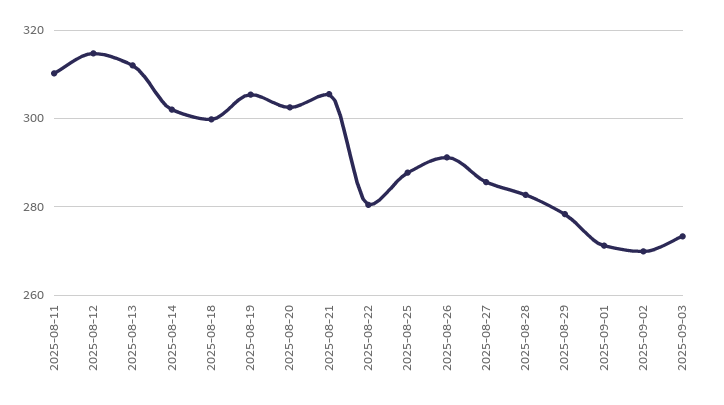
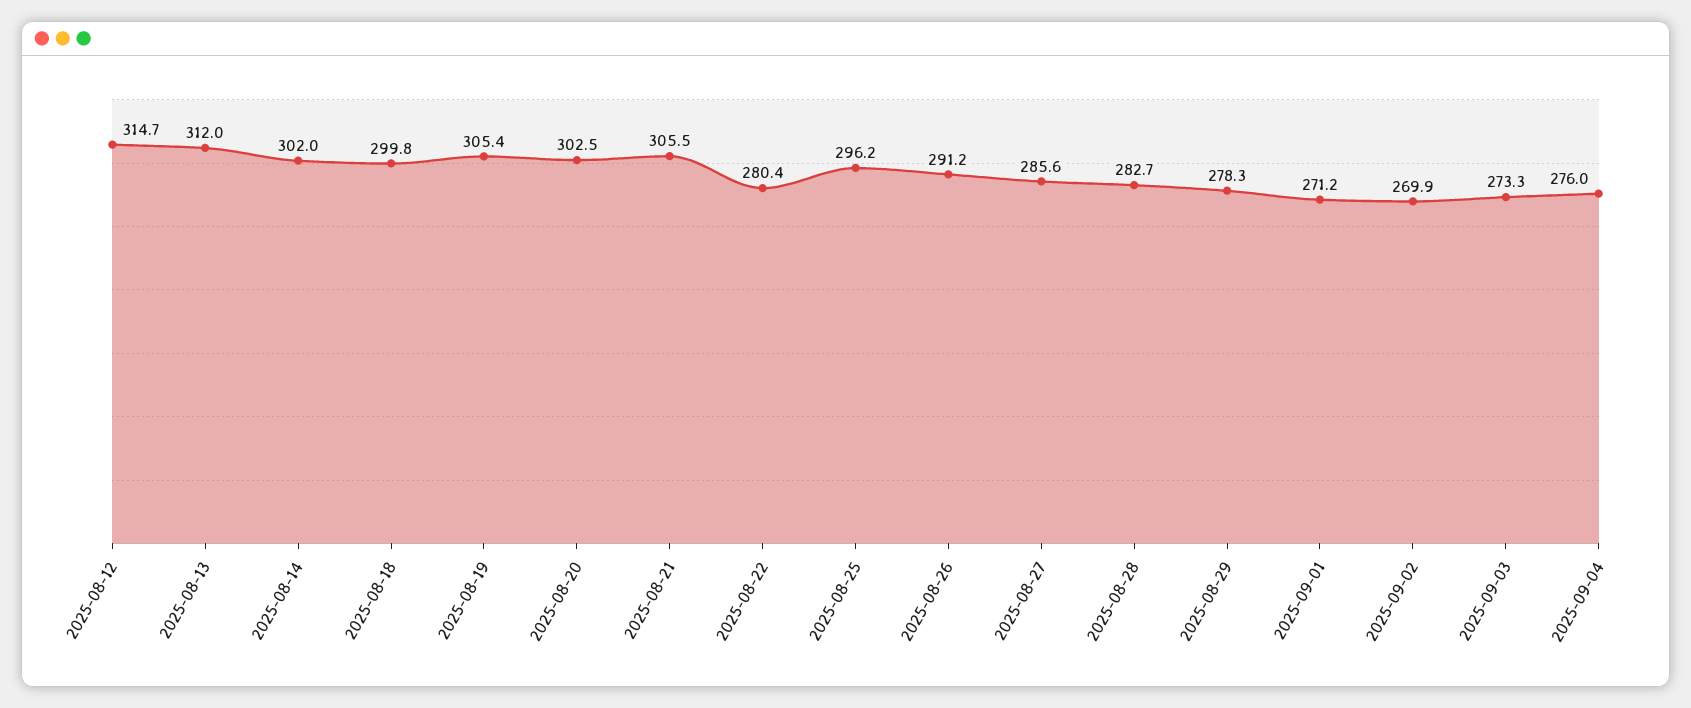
2025-08-11: 310 -> none
2025-08-25: 288 -> 296.2
2025-09-04: none -> 276

